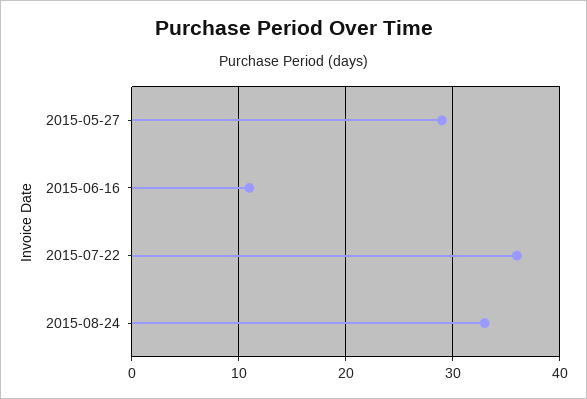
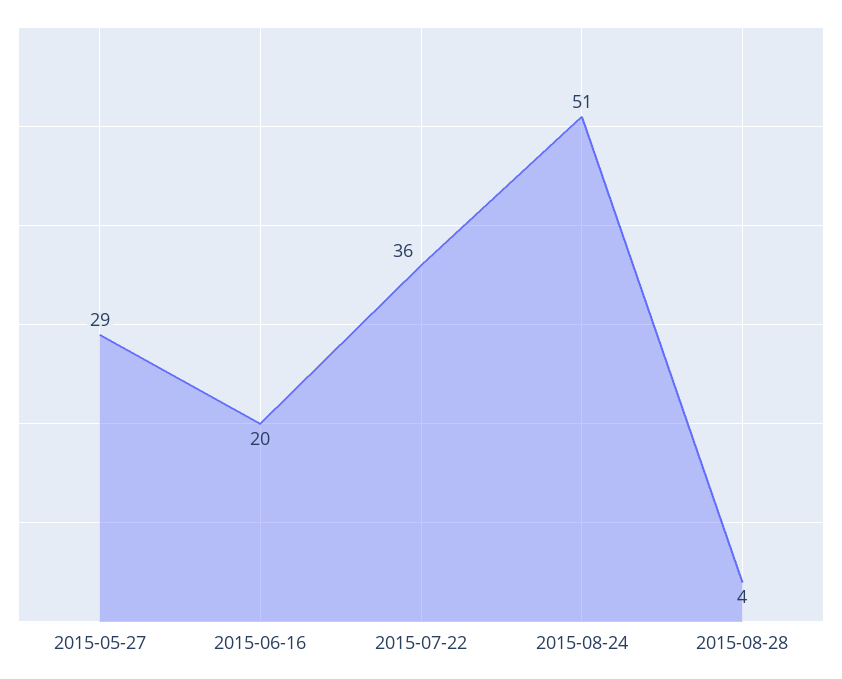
2015-06-16: 11 -> 20
2015-08-24: 33 -> 51
2015-08-28: none -> 4

